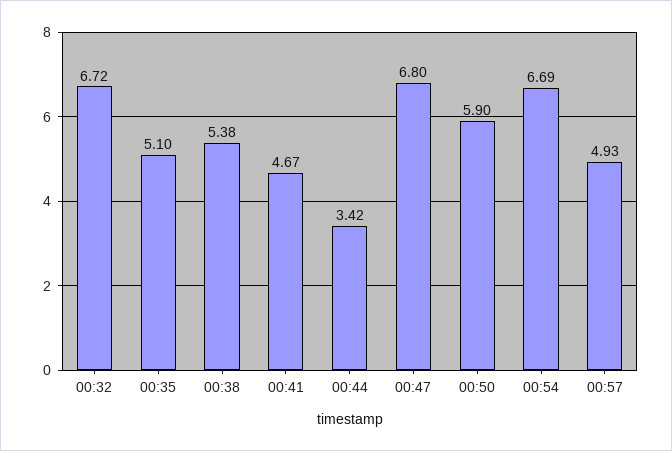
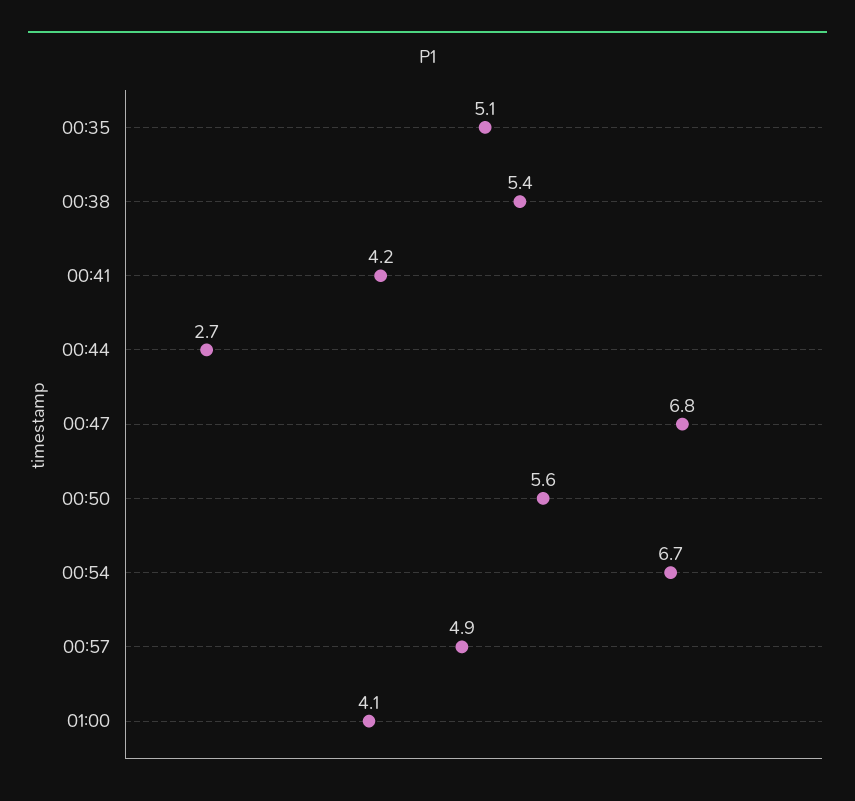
00:32: 6.72 -> none
00:41: 4.67 -> 4.2
00:44: 3.42 -> 2.7
00:50: 5.9 -> 5.6
01:00: none -> 4.1

